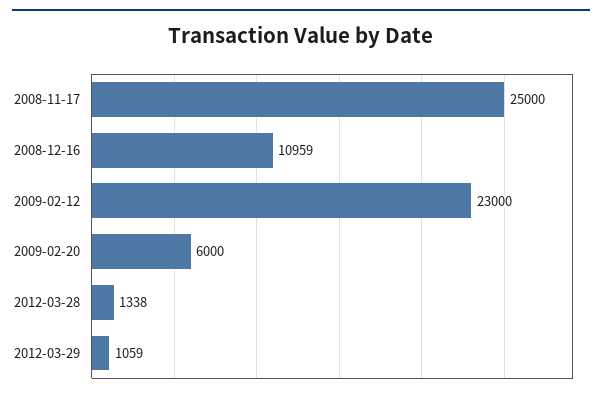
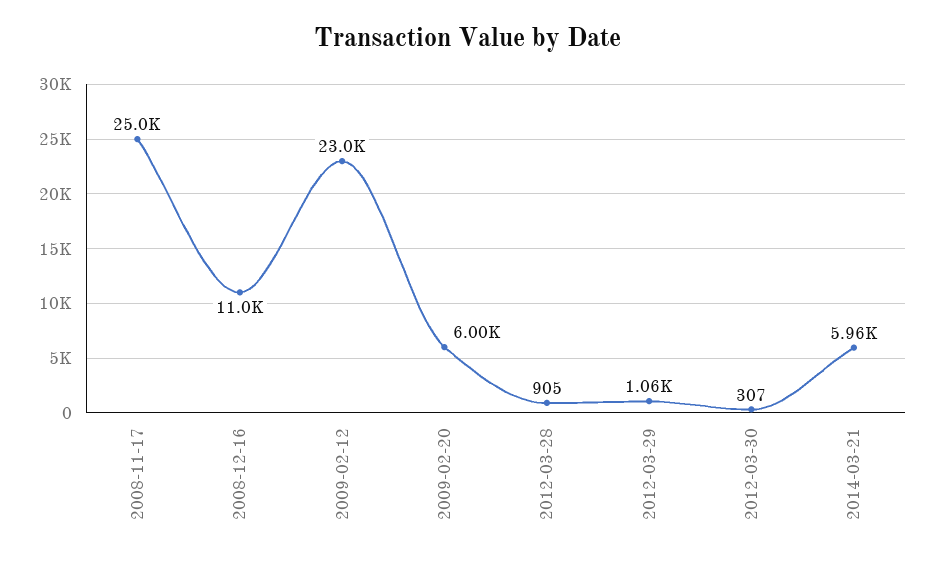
2012-03-28: 1338 -> 905
2012-03-30: none -> 307
2014-03-21: none -> 5960

